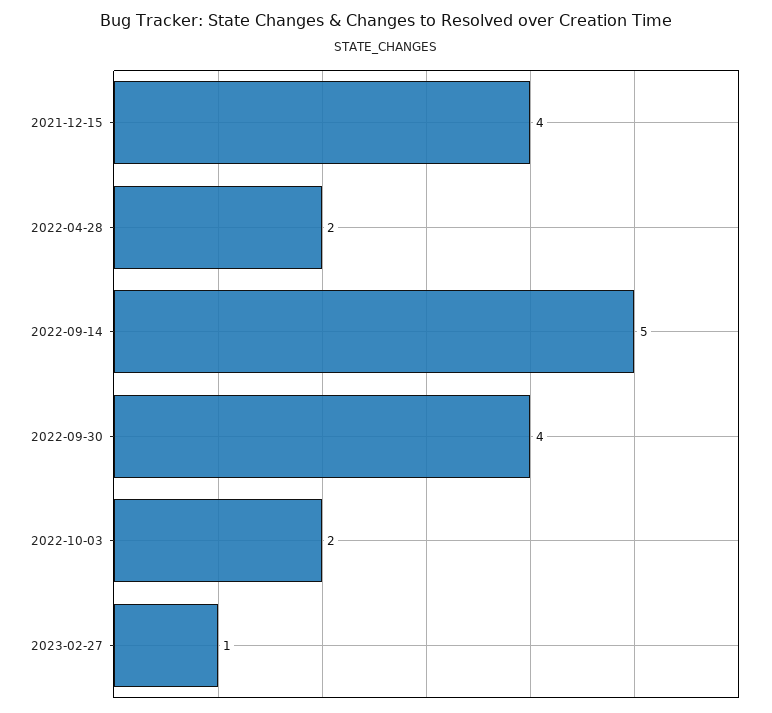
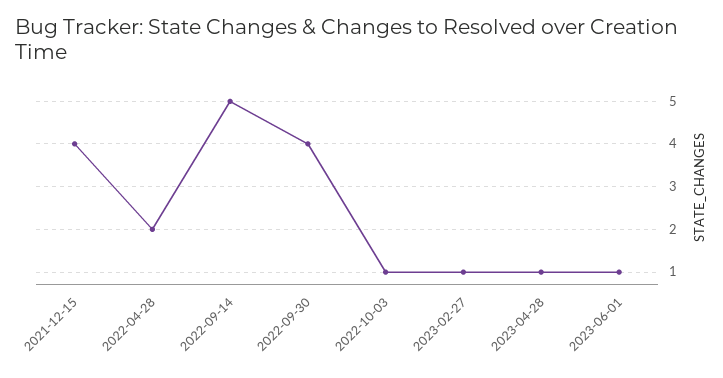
2022-10-03: 2 -> 1
2023-04-28: none -> 1
2023-06-01: none -> 1

